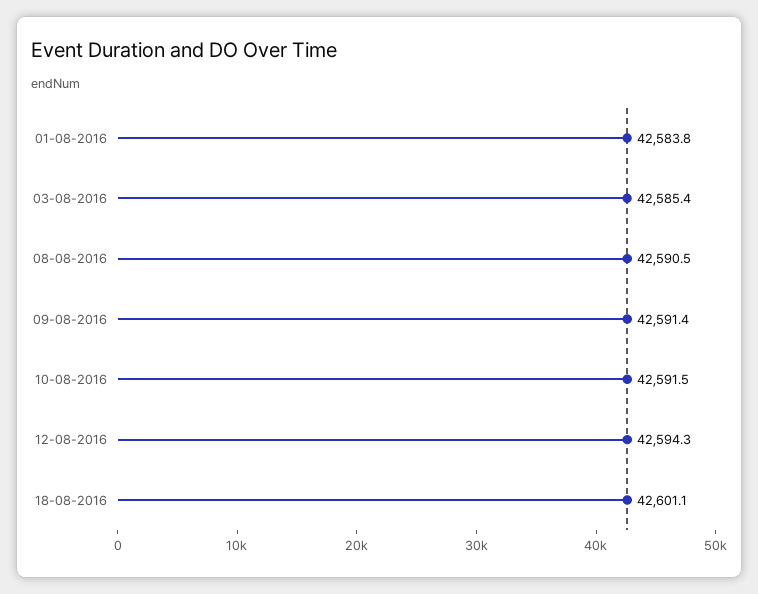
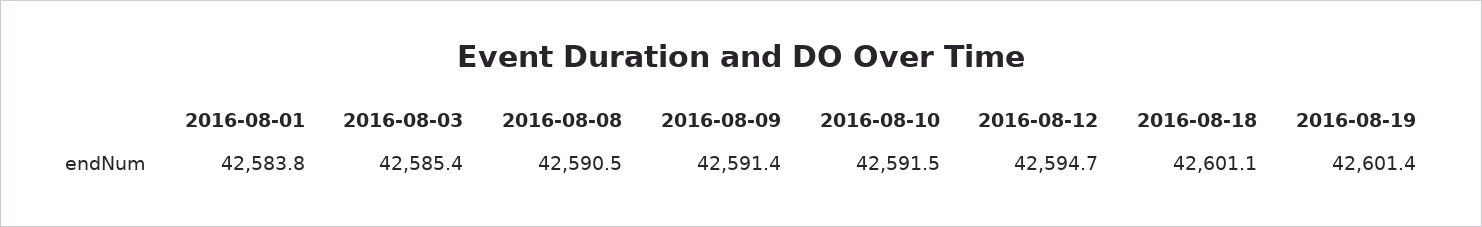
12-08-2016: 42594.3 -> 42594.7
2016-08-19: none -> 42601.4

